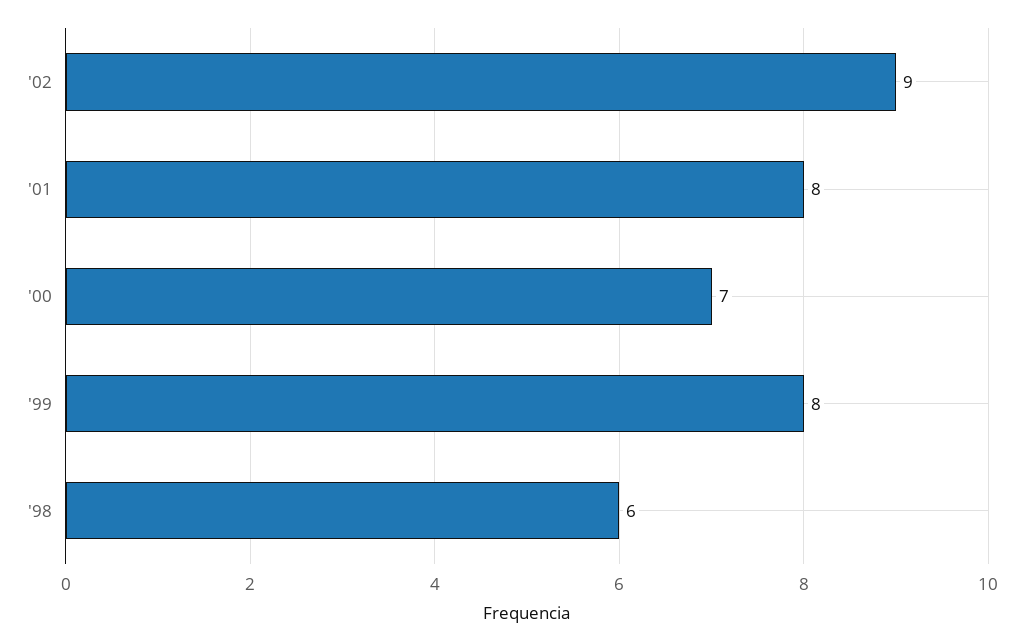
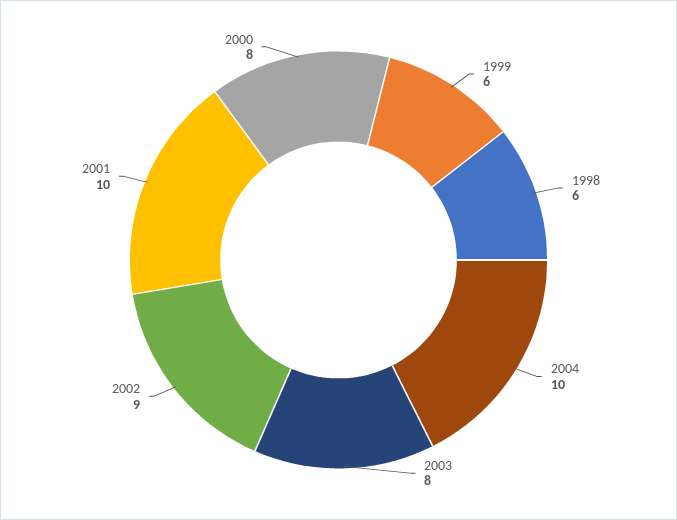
'01: 8 -> 10
'00: 7 -> 8
'99: 8 -> 6
2004: none -> 10
2003: none -> 8

